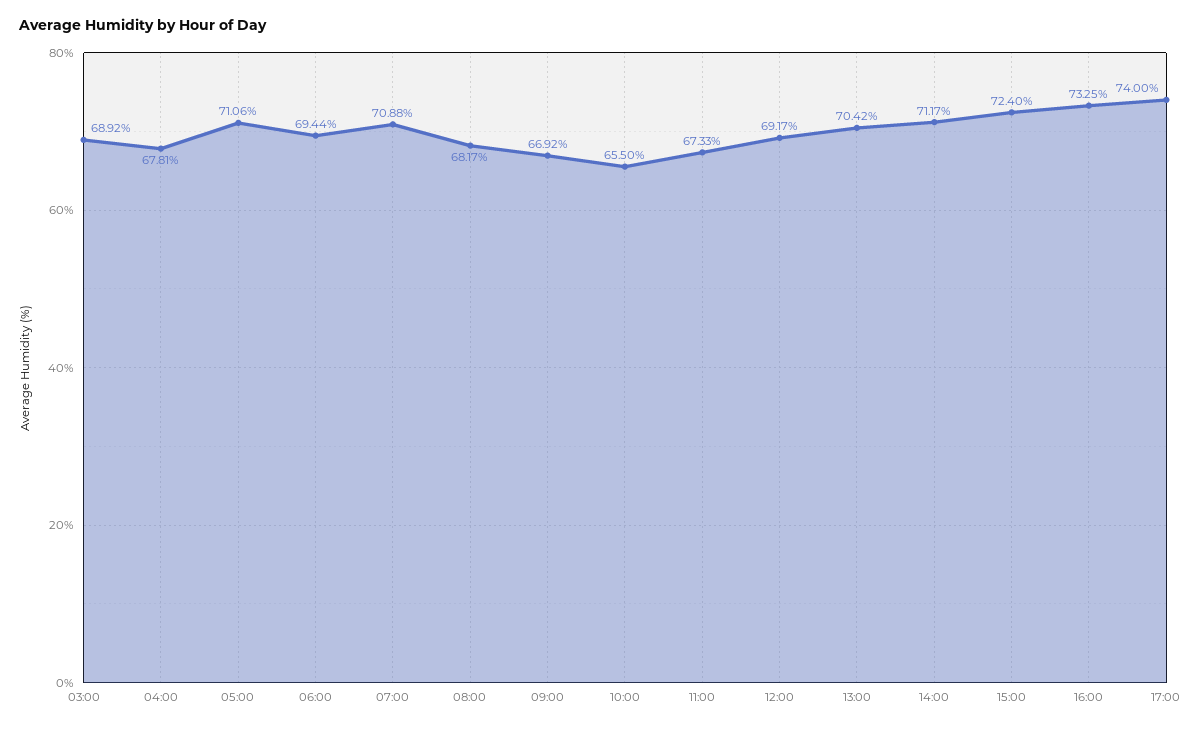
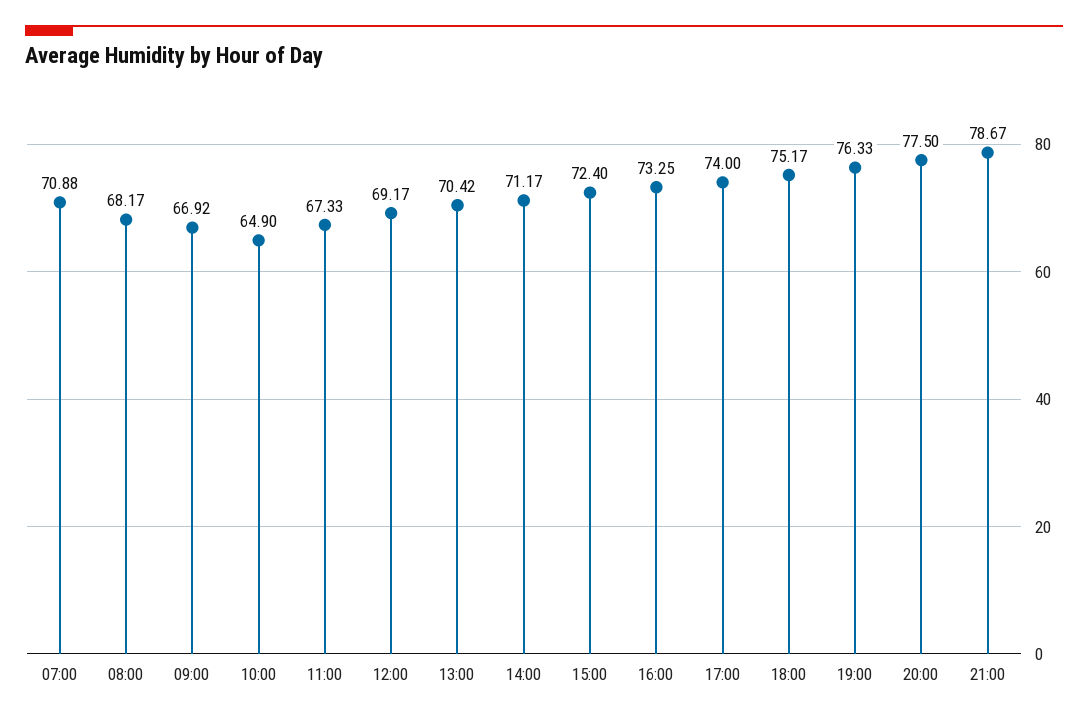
03:00: 68.92 -> none
04:00: 67.81 -> none
05:00: 71.06 -> none
06:00: 69.44 -> none
10:00: 65.5 -> 64.9
18:00: none -> 75.17
19:00: none -> 76.33
20:00: none -> 77.5
21:00: none -> 78.67

